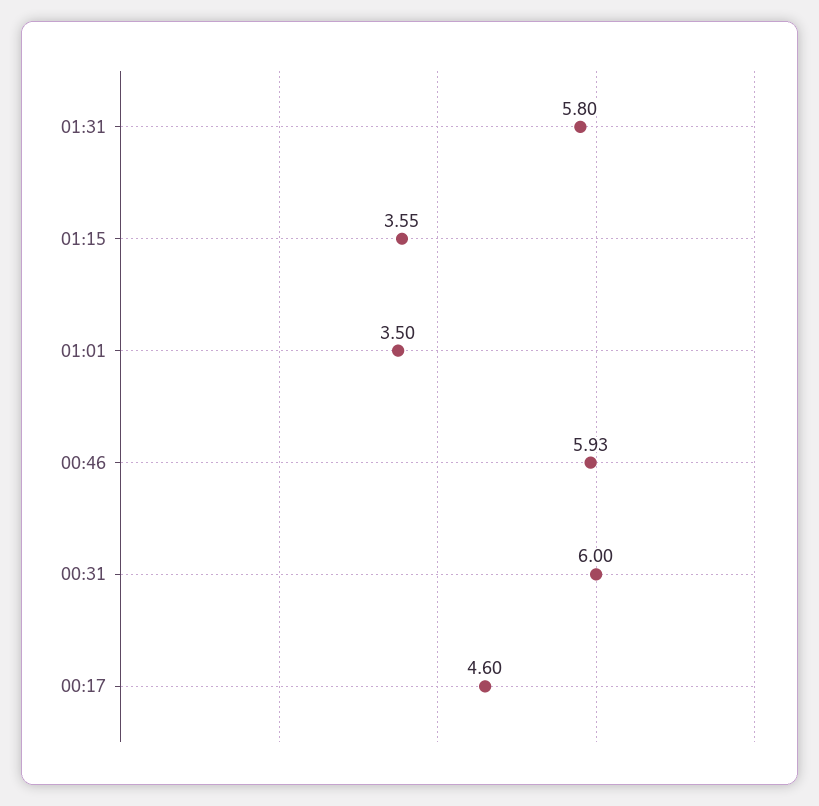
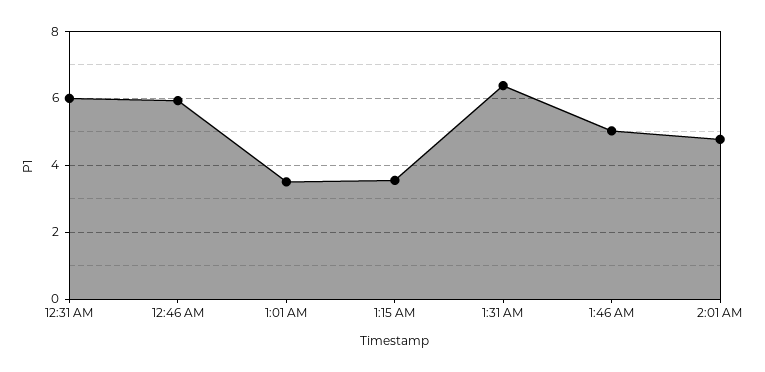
01:31: 5.8 -> 6.4
00:17: 4.6 -> none
1:46 AM: none -> 5
2:01 AM: none -> 4.8

